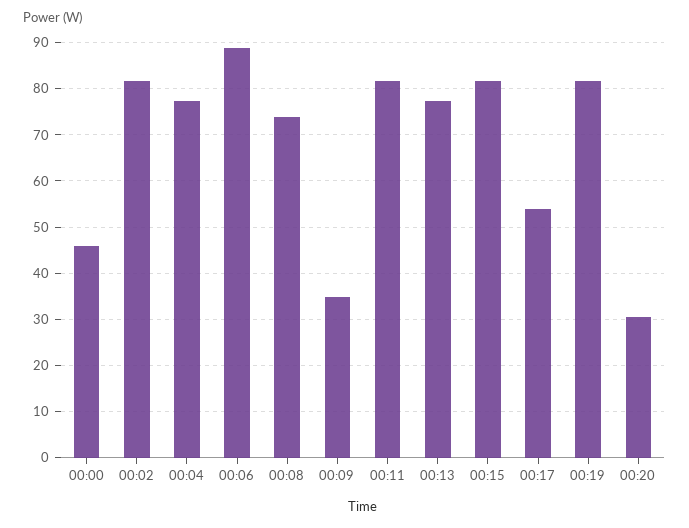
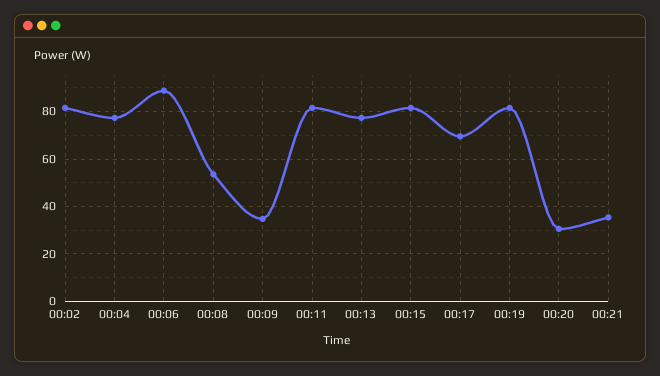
00:00: 46 -> none
00:08: 74 -> 55
00:17: 54 -> 70
00:21: none -> 35

